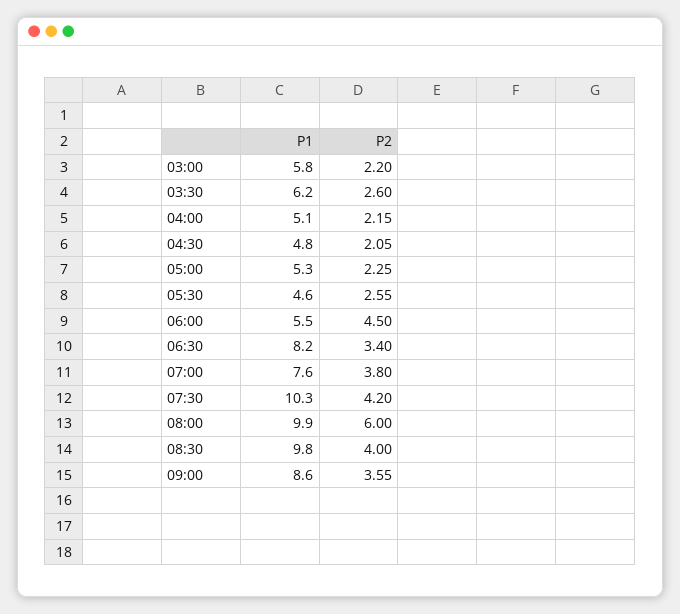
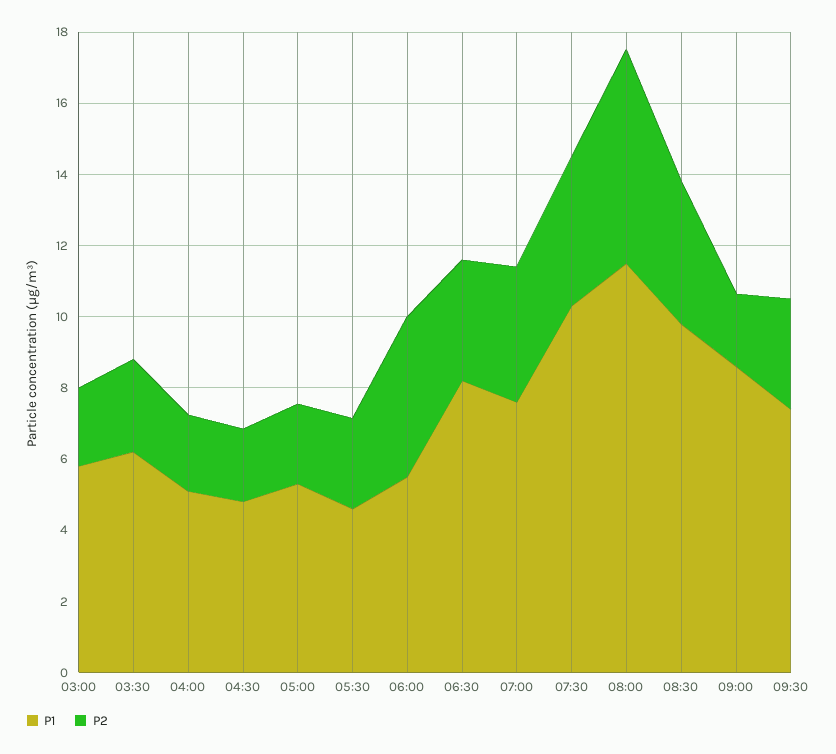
P1, 08:00: 9.9 -> 11.5
P2, 09:00: 3.55 -> 2
P1, 09:30: none -> 7.5
P2, 09:30: none -> 3

